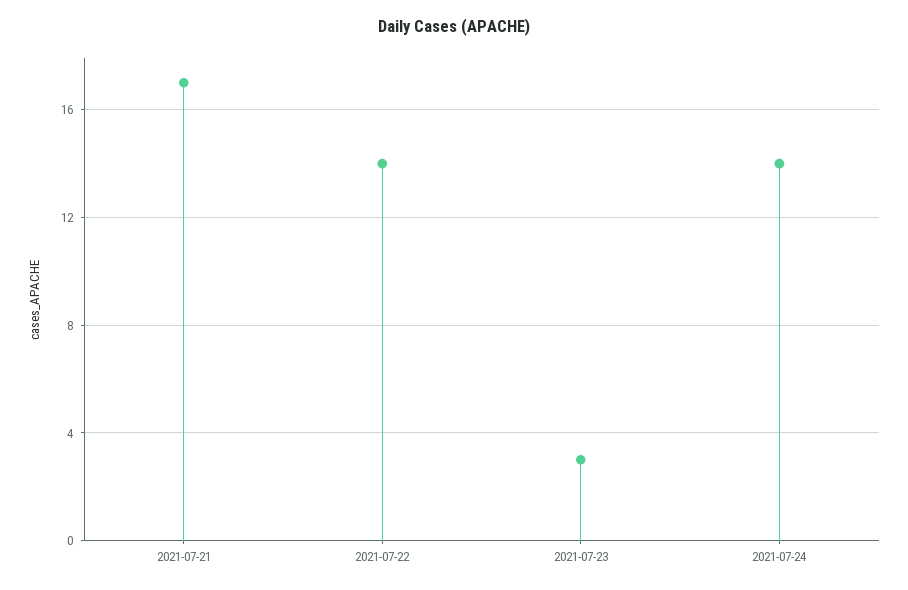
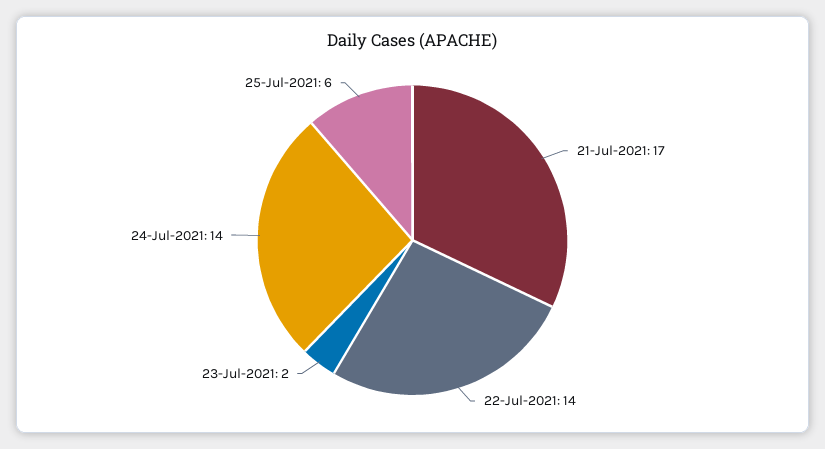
2021-07-23: 3 -> 2
25-Jul-2021: none -> 6

